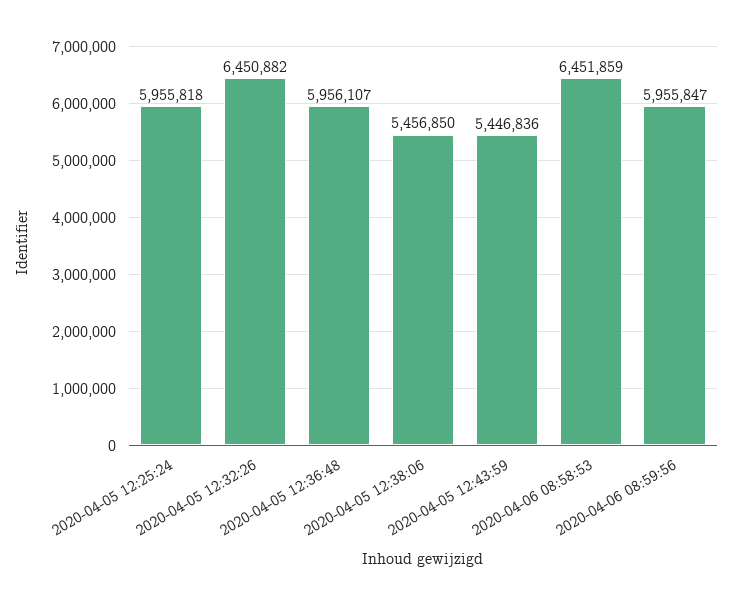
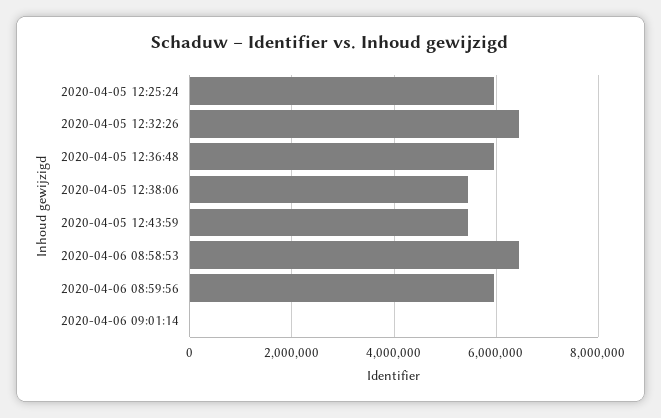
2020-04-06 09:01:14: none -> 0

